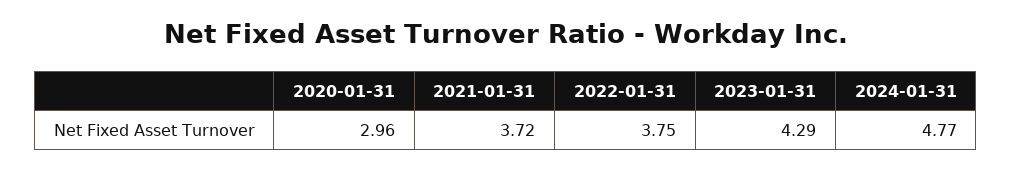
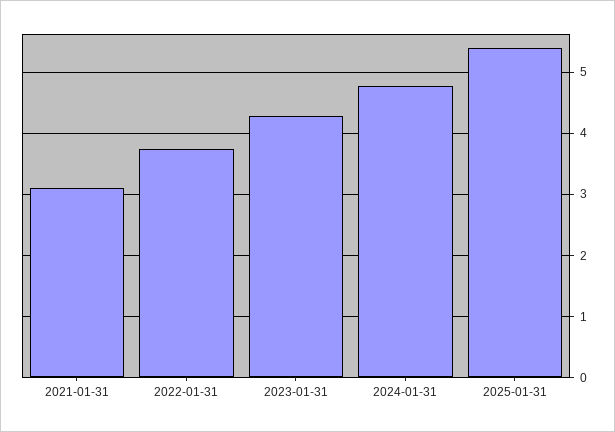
2020-01-31: 2.96 -> none
2021-01-31: 3.72 -> 3.1
2025-01-31: none -> 5.4

